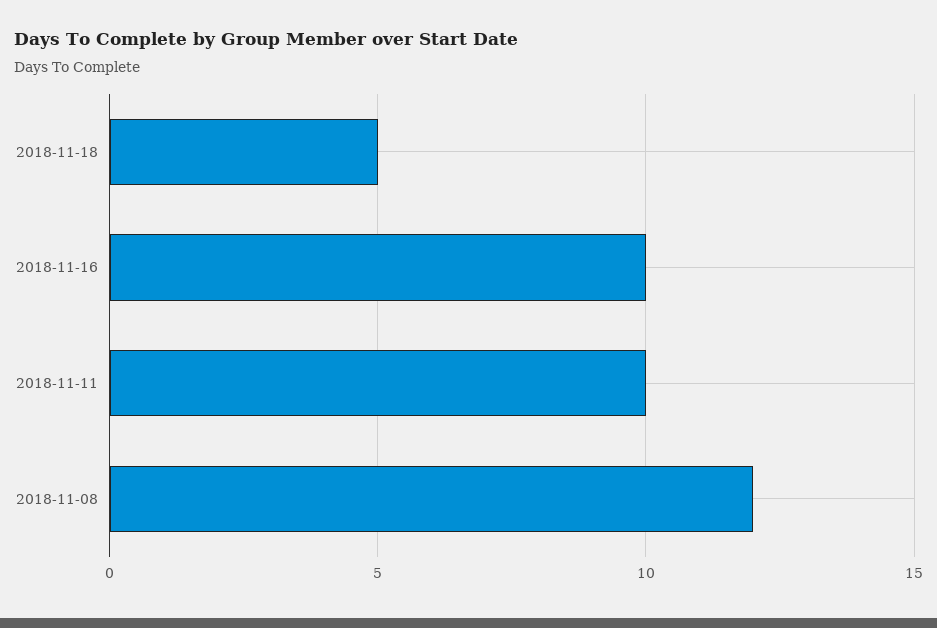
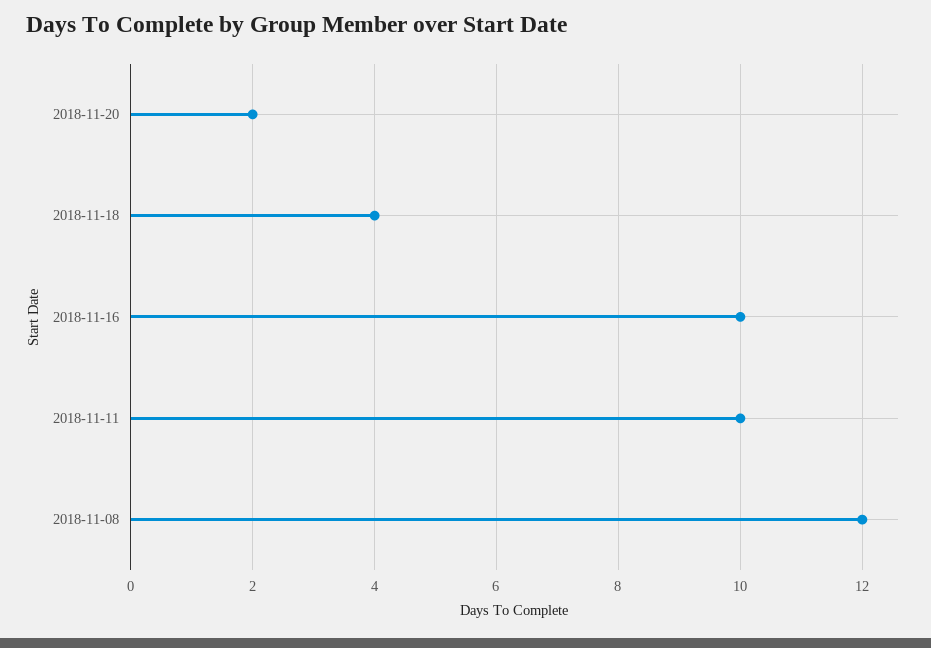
2018-11-18: 5 -> 4
2018-11-20: none -> 2

